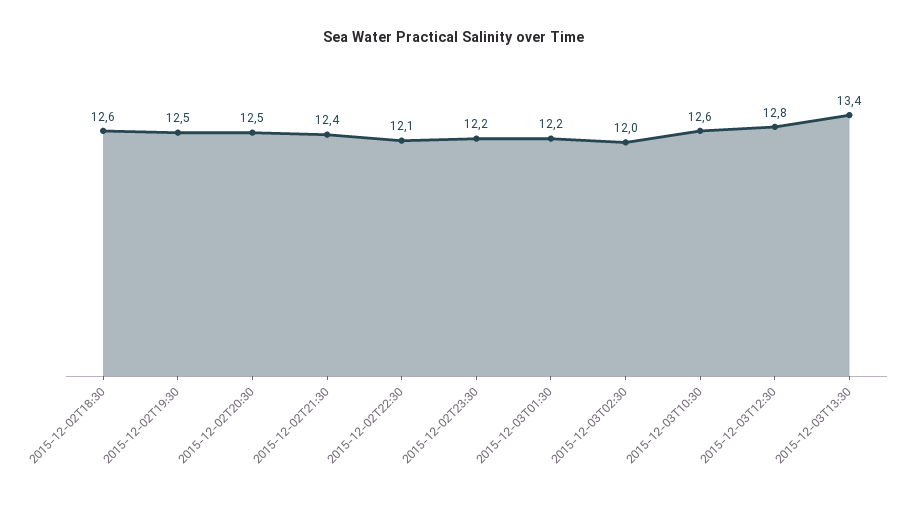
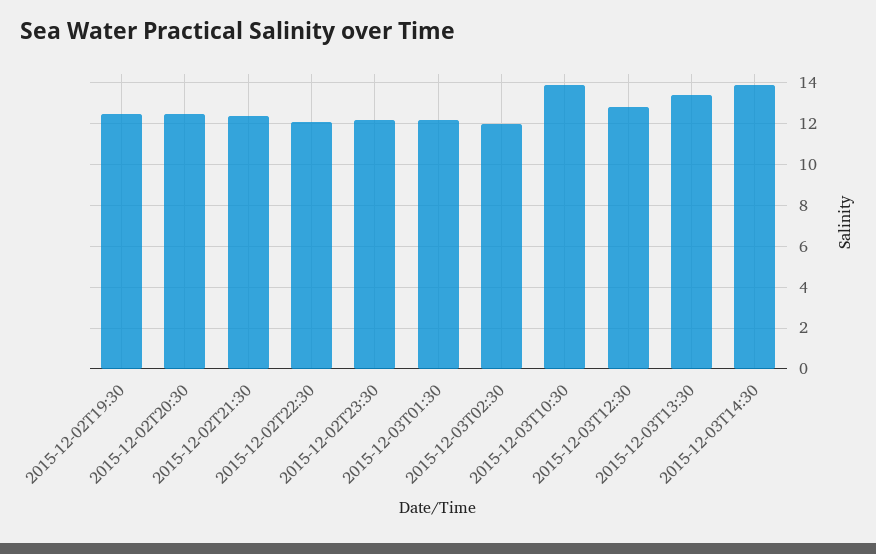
2015-12-02T18:30: 12.6 -> none
2015-12-03T10:30: 12.6 -> 14
2015-12-03T14:30: none -> 14

